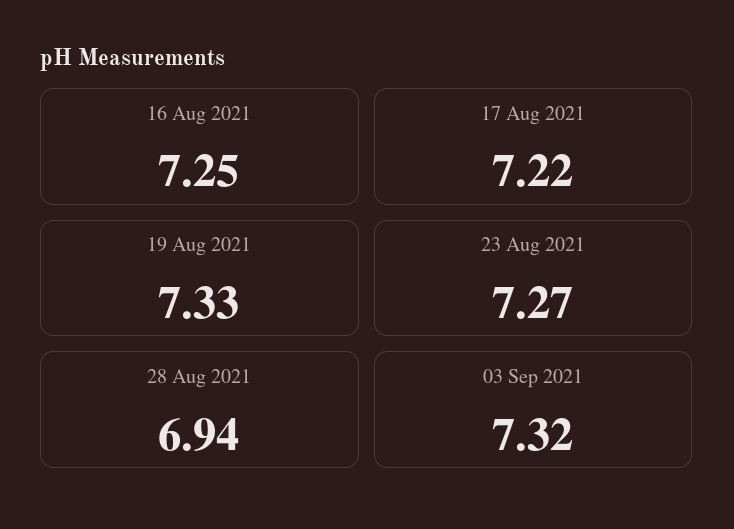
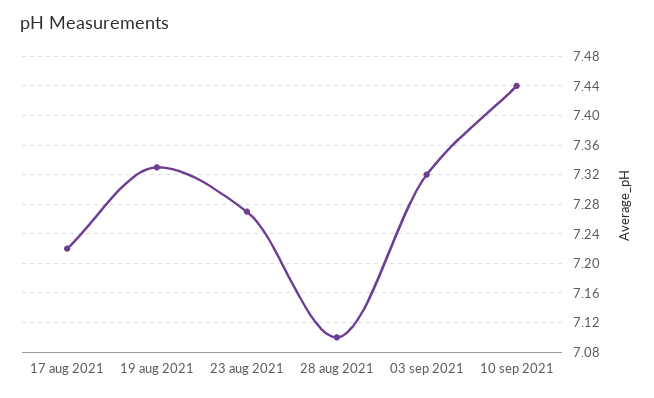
16 Aug 2021: 7.25 -> none
28 Aug 2021: 6.94 -> 7.1
10 sep 2021: none -> 7.44

